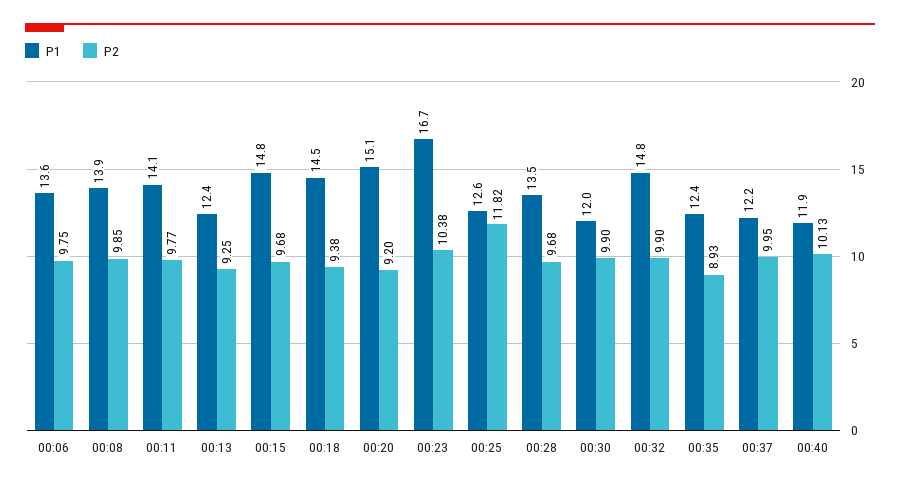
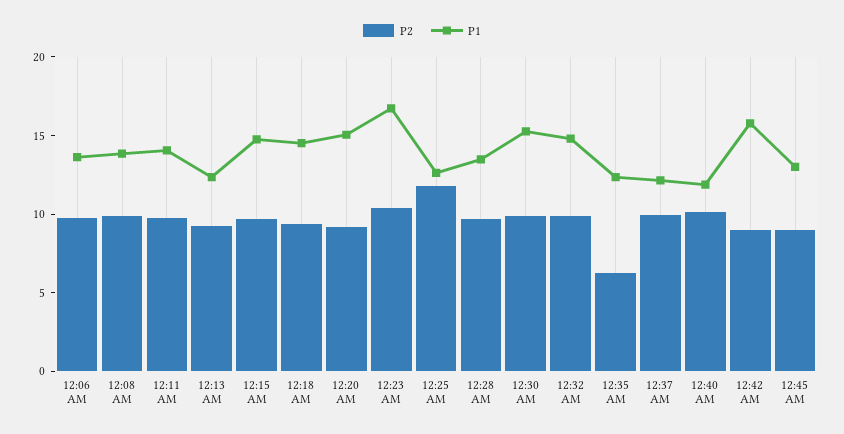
P1, 00:30: 12 -> 15
P2, 00:35: 8.93 -> 6
P2, 12:42 AM: none -> 9
P1, 12:42 AM: none -> 16
P2, 12:45 AM: none -> 9
P1, 12:45 AM: none -> 13

